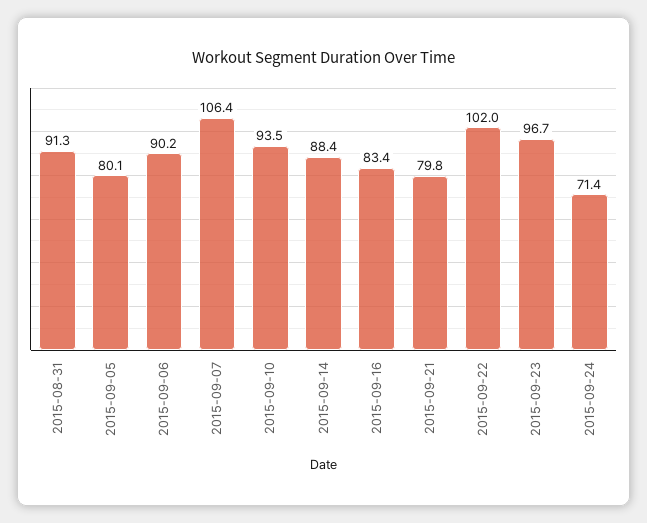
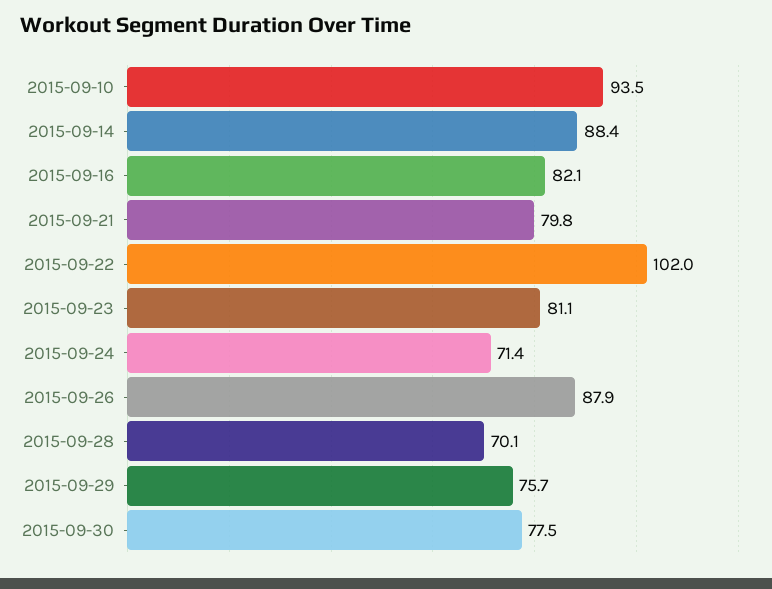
2015-08-31: 91.3 -> none
2015-09-05: 80.1 -> none
2015-09-06: 90.2 -> none
2015-09-07: 106.4 -> none
2015-09-16: 83.4 -> 82.1
2015-09-23: 96.7 -> 81.1
2015-09-26: none -> 87.9
2015-09-28: none -> 70.1
2015-09-29: none -> 75.7
2015-09-30: none -> 77.5

